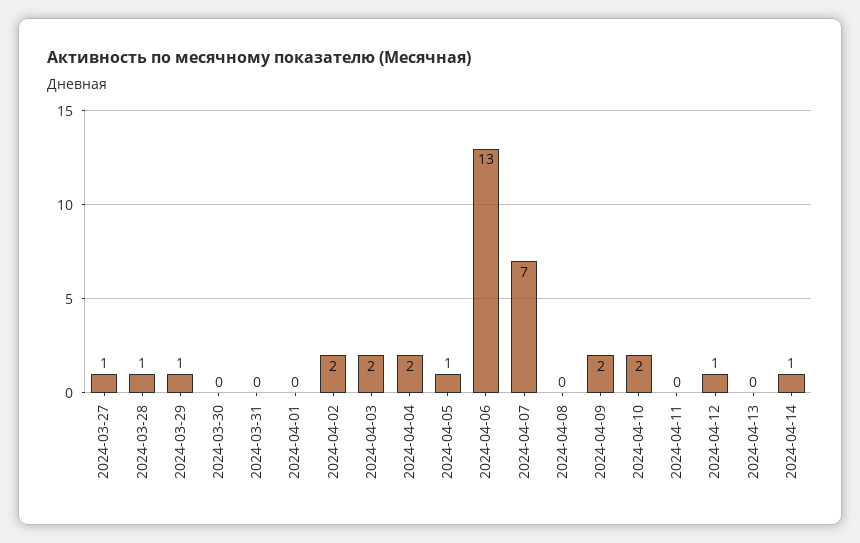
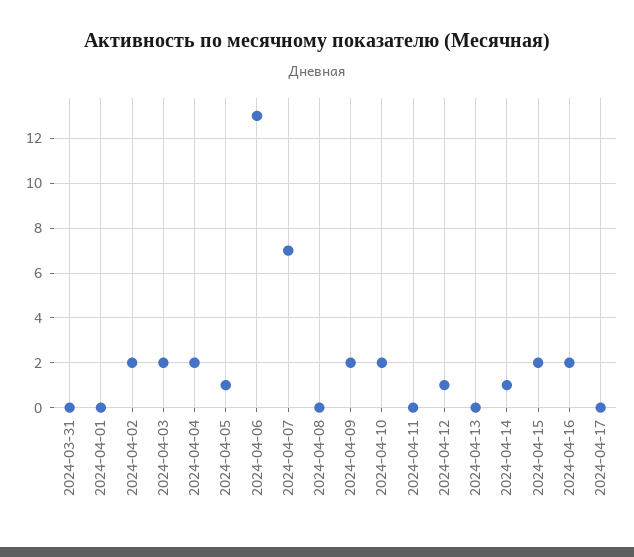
2024-03-27: 1 -> none
2024-03-28: 1 -> none
2024-03-29: 1 -> none
2024-03-30: 0 -> none
2024-04-15: none -> 2
2024-04-16: none -> 2
2024-04-17: none -> 0

